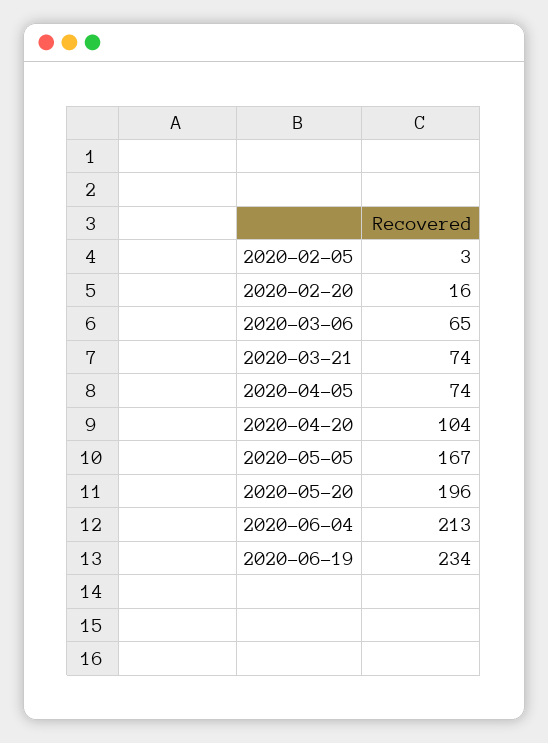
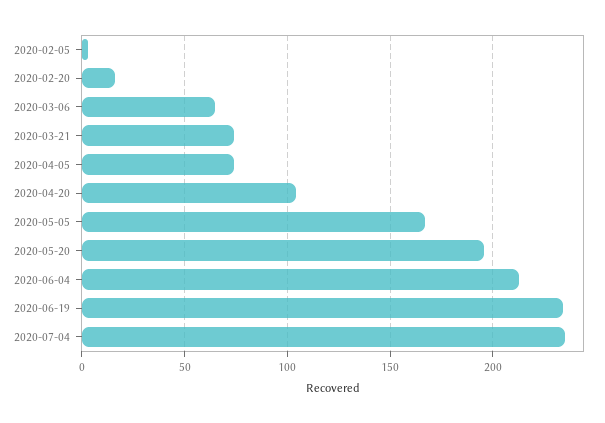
2020-07-04: none -> 235

